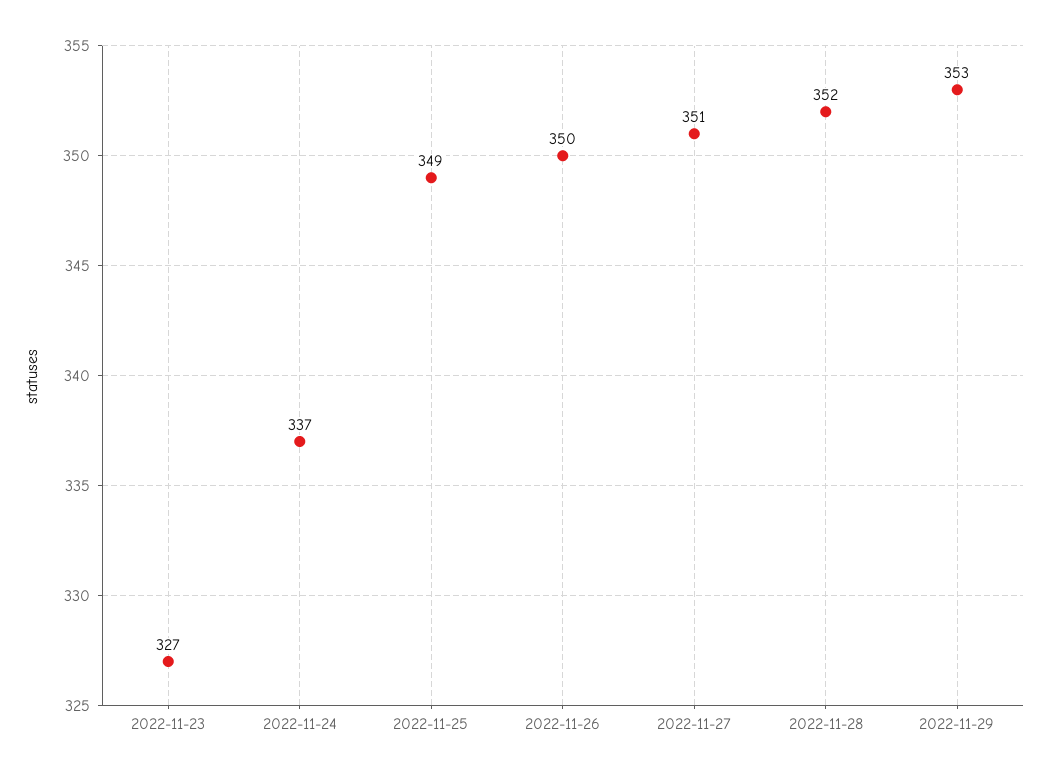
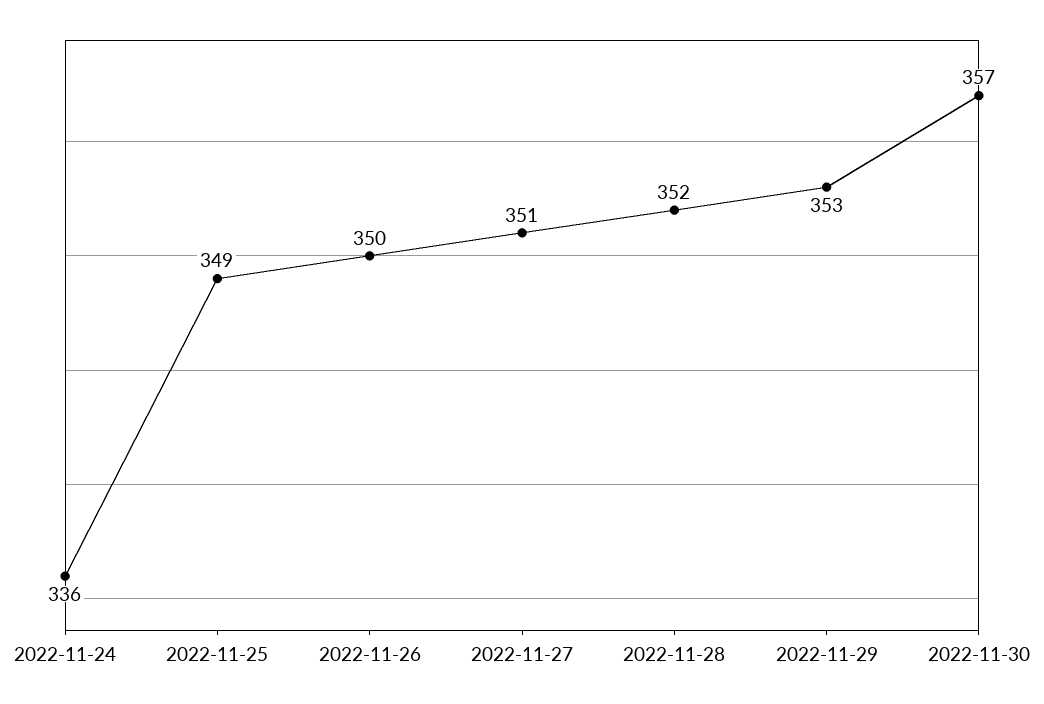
2022-11-23: 327 -> none
2022-11-24: 337 -> 336
2022-11-30: none -> 357

